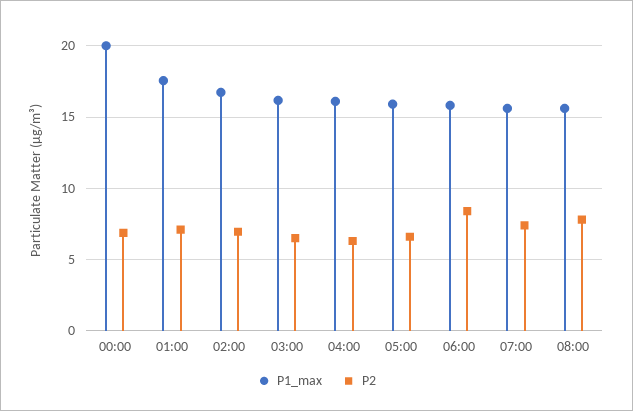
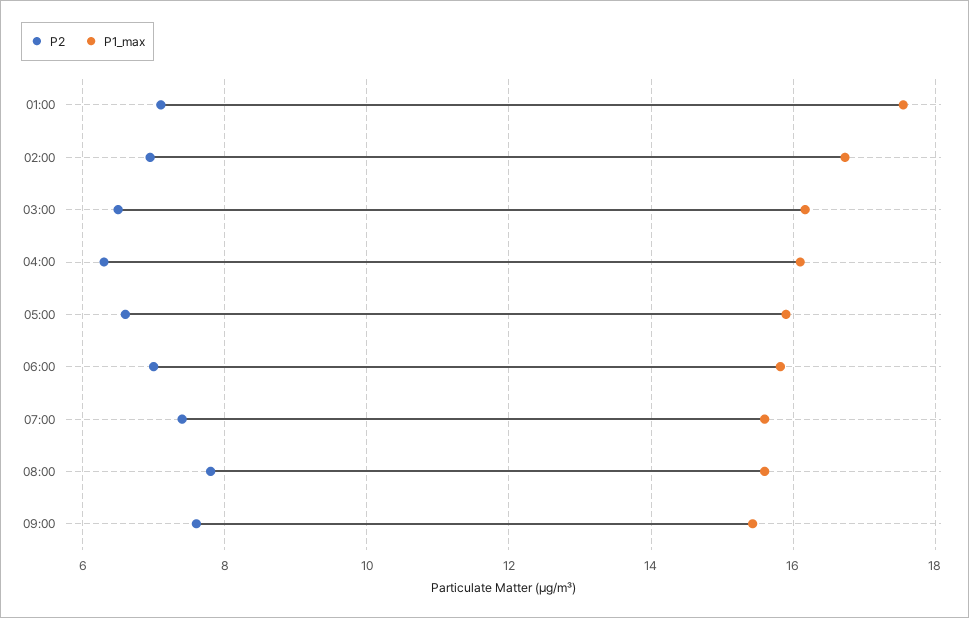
P1_max, 00:00: 20 -> none
P2, 00:00: 7 -> none
P2, 06:00: 8.5 -> 7
P2, 09:00: none -> 7.6
P1_max, 09:00: none -> 15.4

